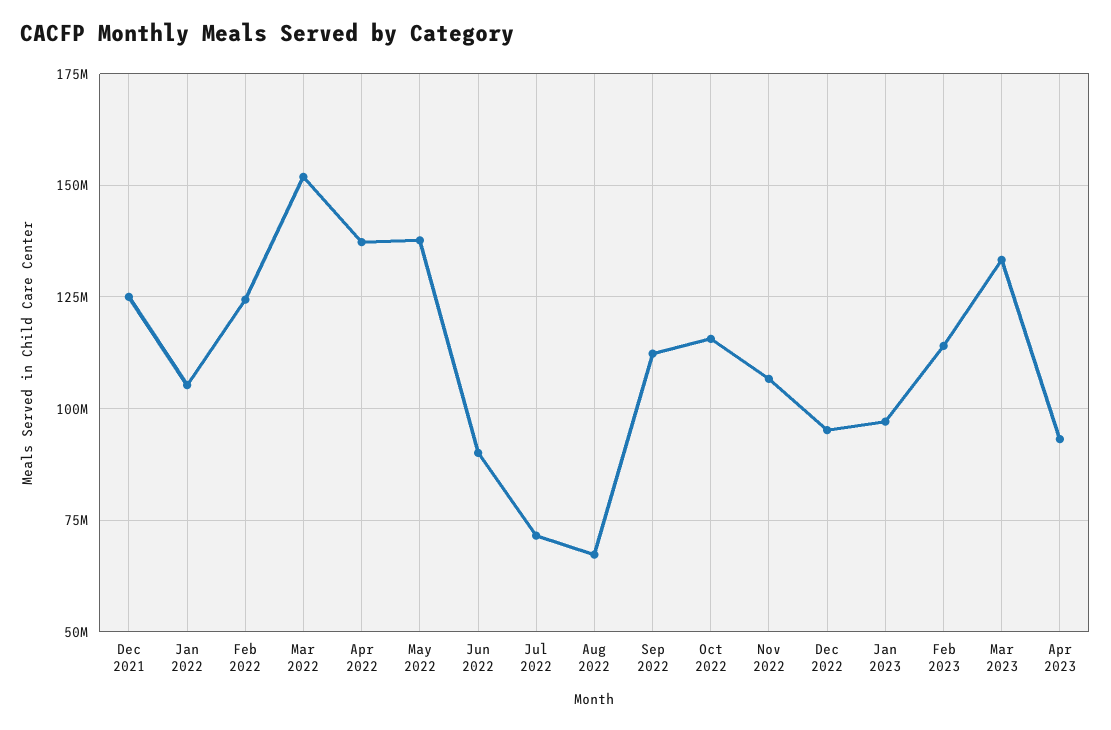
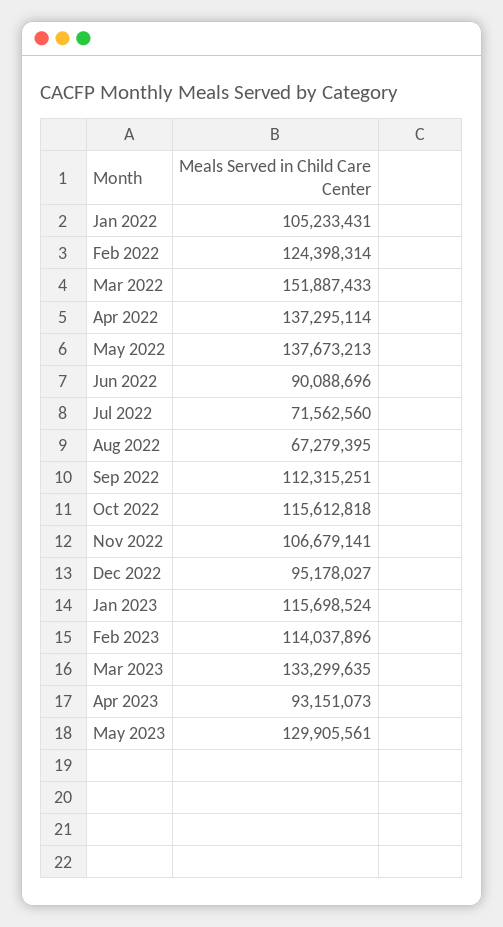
Dec 2021: 125000000 -> none
Jan 2023: 97500000 -> 115698524
May 2023: none -> 129905561

